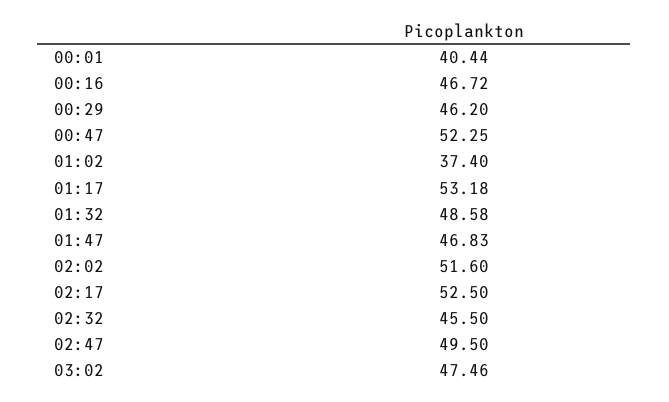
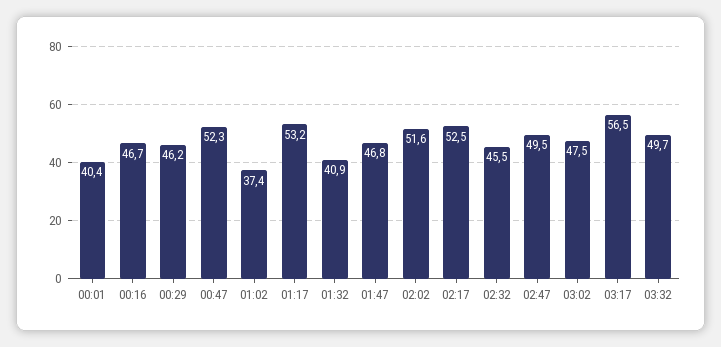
01:32: 48.58 -> 40.9
03:17: none -> 56.5
03:32: none -> 49.7

